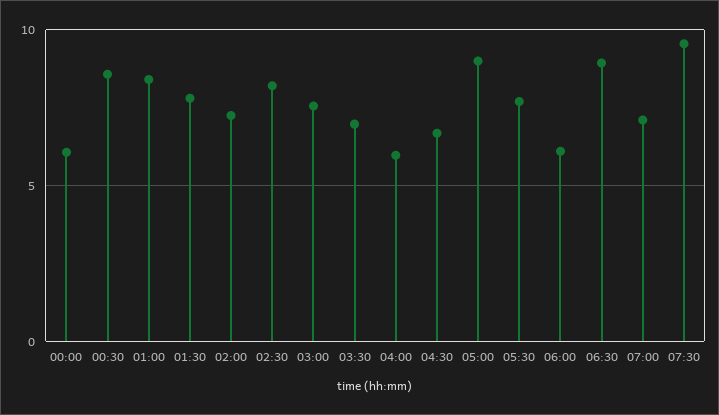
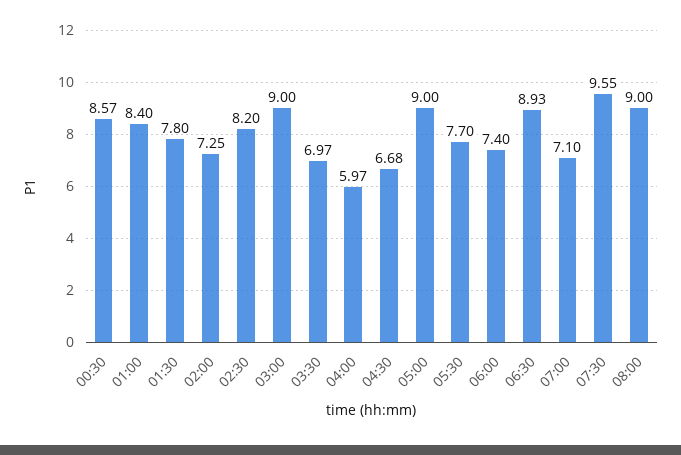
00:00: 6 -> none
03:00: 7.5 -> 9
06:00: 6 -> 7.4
08:00: none -> 9

